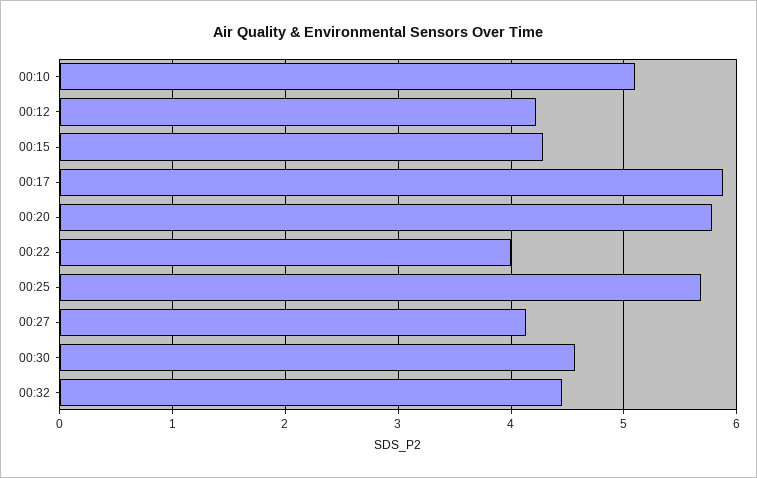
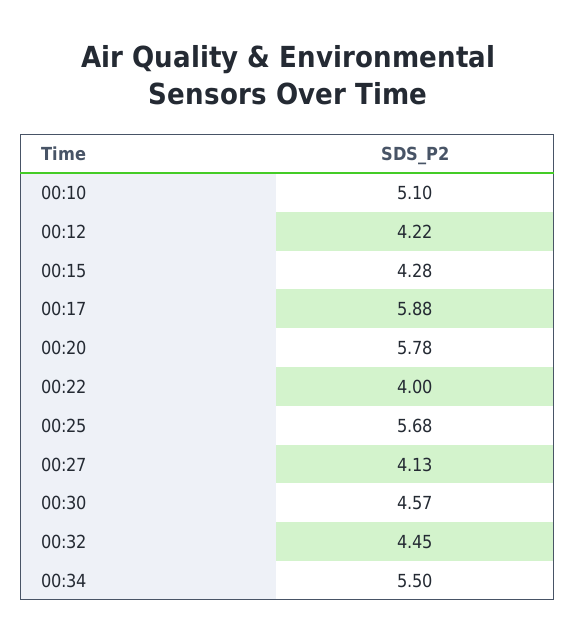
00:34: none -> 5.5

